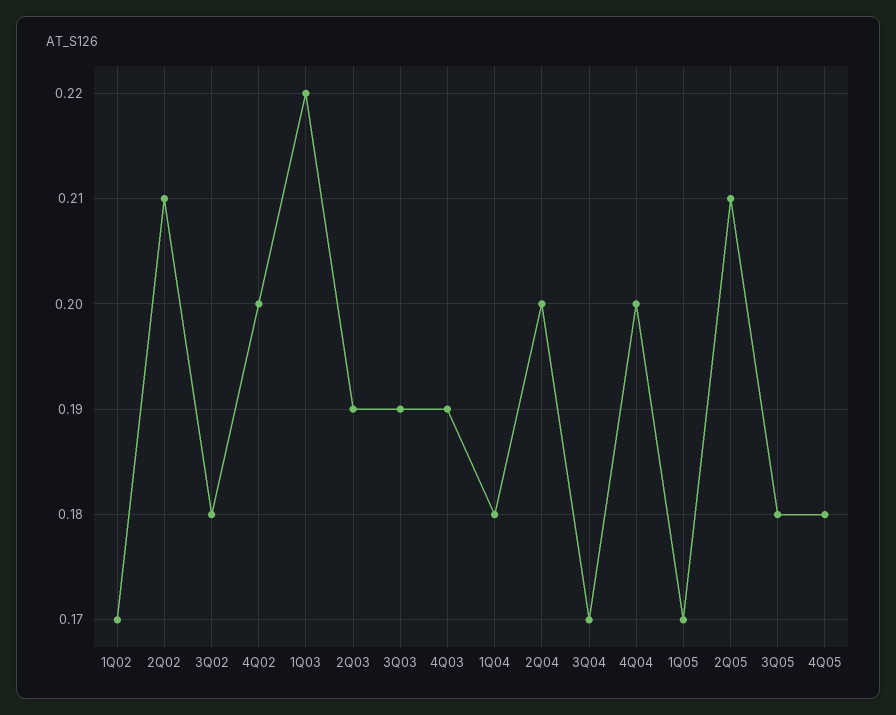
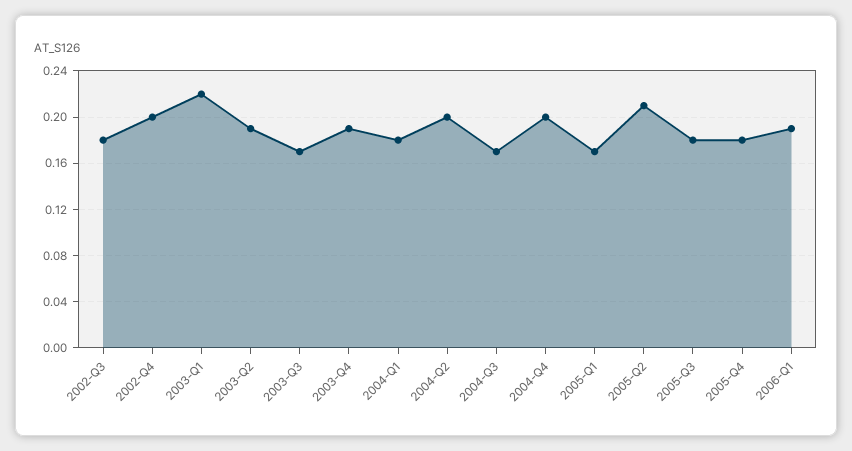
1Q02: 0.17 -> none
2Q02: 0.21 -> none
3Q03: 0.19 -> 0.17
2006-Q1: none -> 0.19

